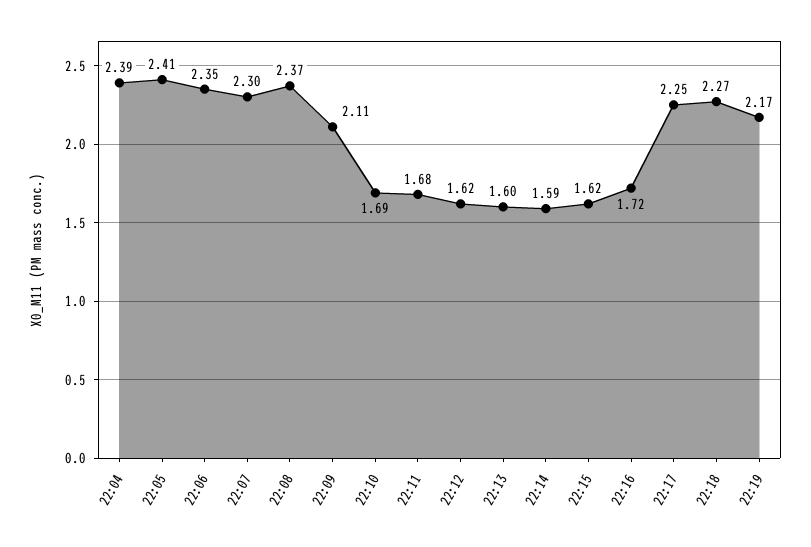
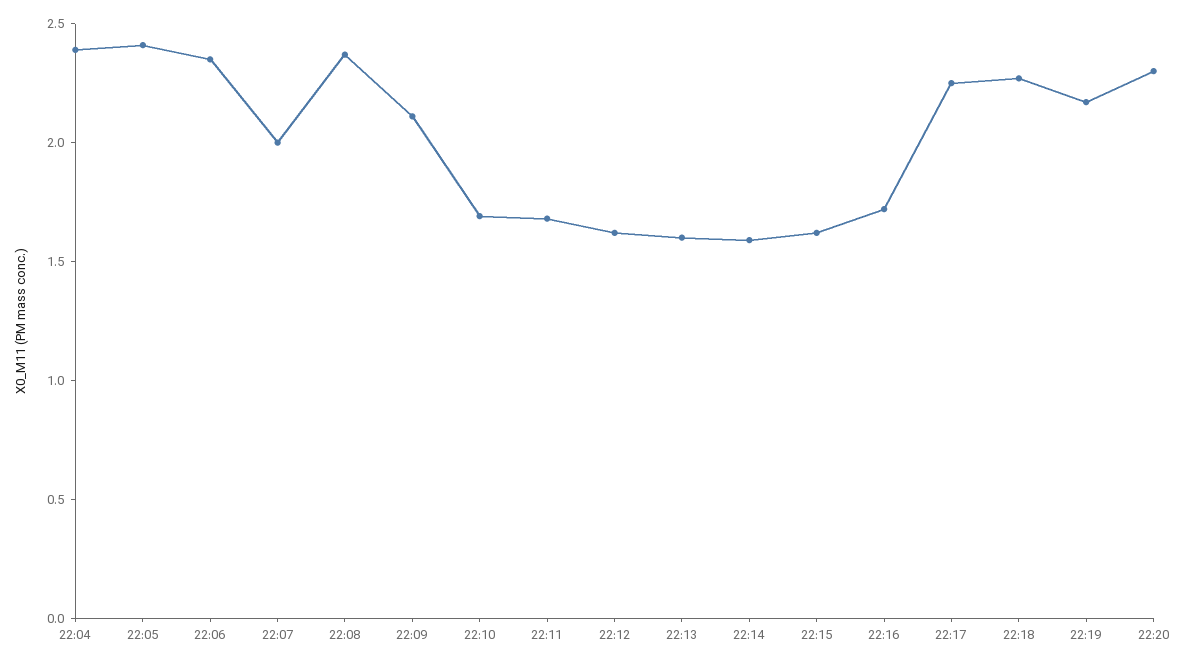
22:07: 2.3 -> 2
22:20: none -> 2.3

